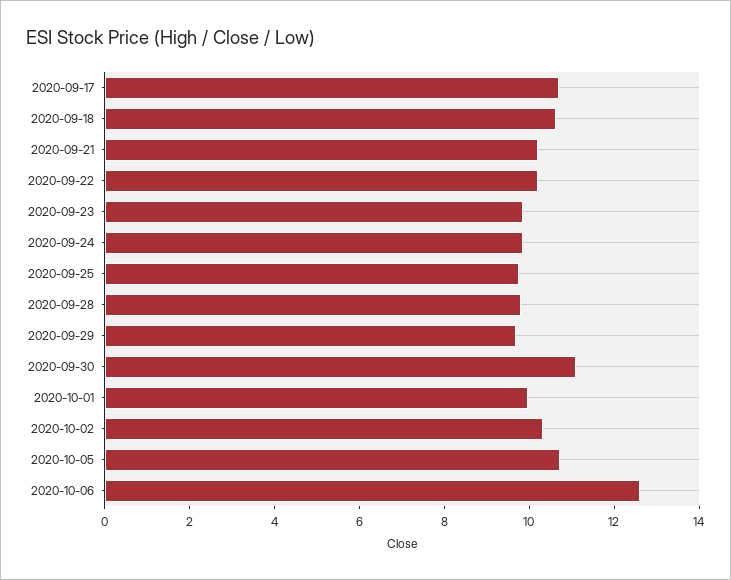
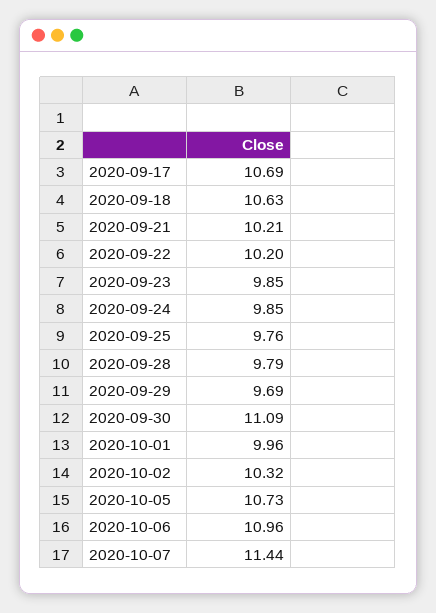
2020-10-06: 12.5 -> 10.96
2020-10-07: none -> 11.44

